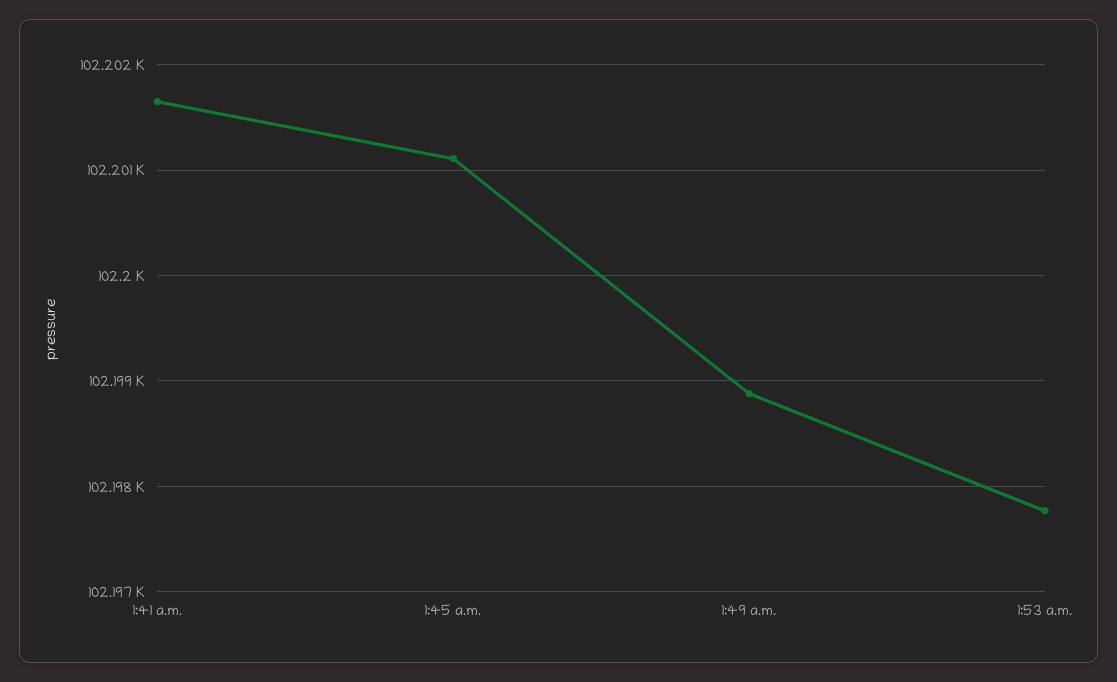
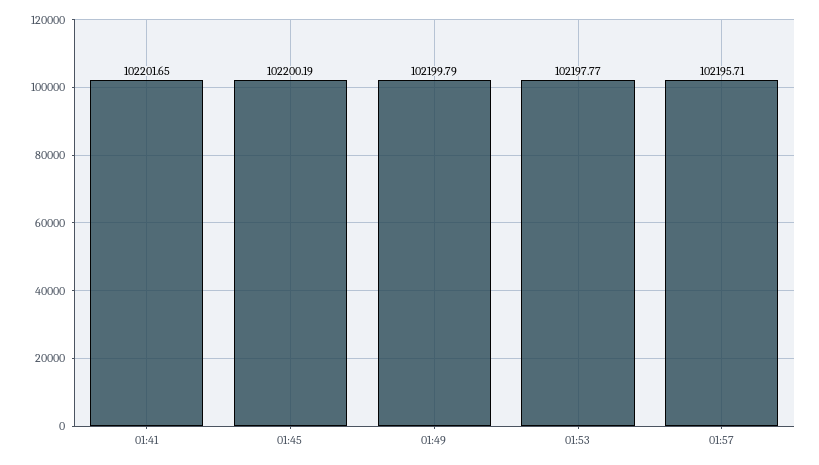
1:45 a.m.: 102201.1 -> 102200.19
1:49 a.m.: 102198.9 -> 102199.79
01:57: none -> 102195.71

